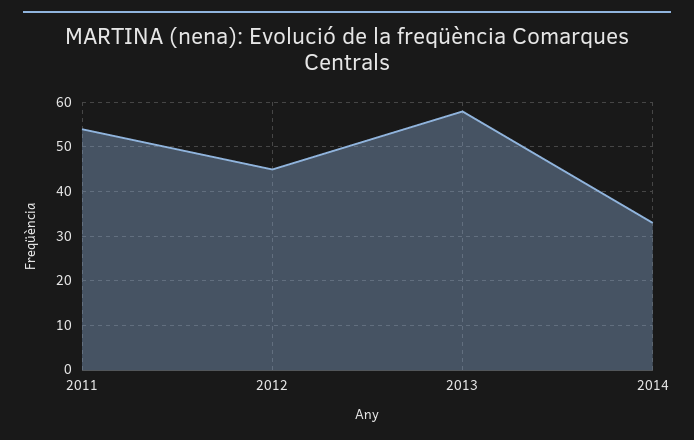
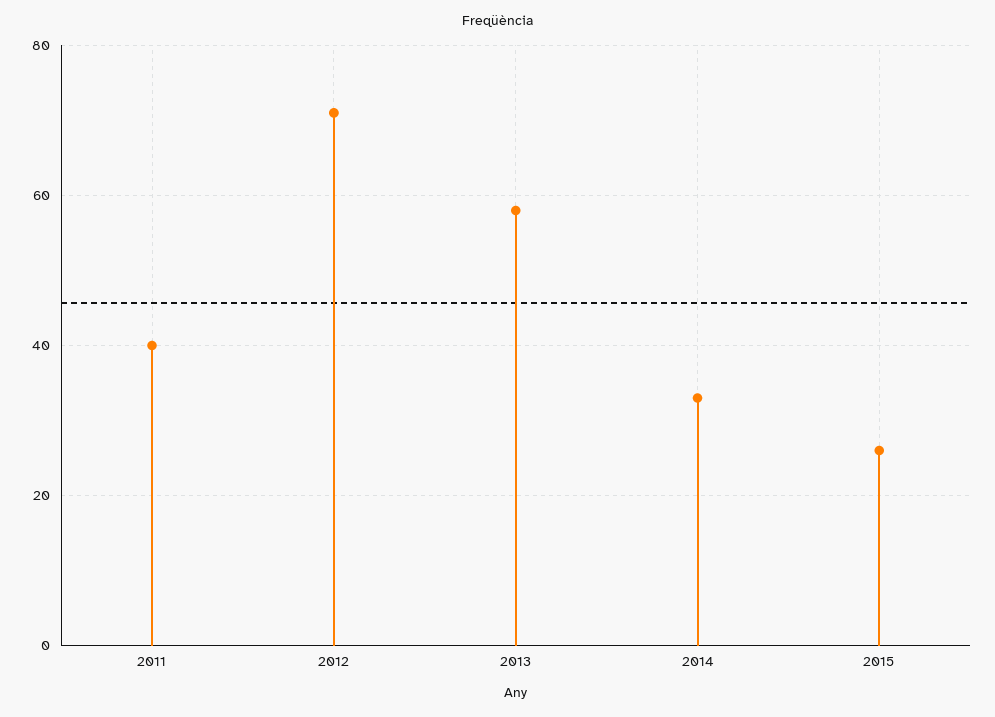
2011: 55 -> 40
2012: 45 -> 70
2015: none -> 25

